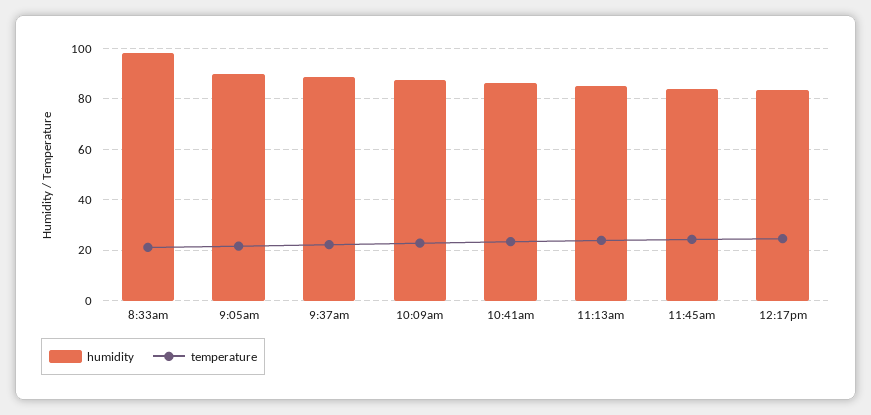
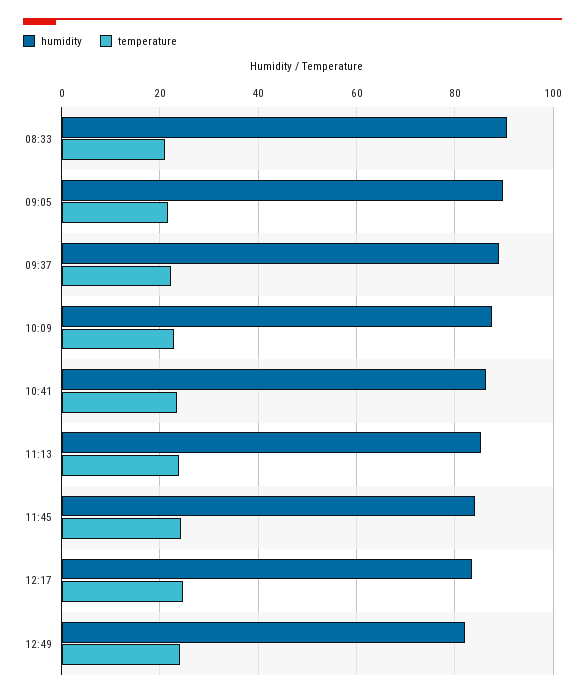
humidity, 8:33am: 97.5 -> 90
humidity, 12:49: none -> 82
temperature, 12:49: none -> 24

